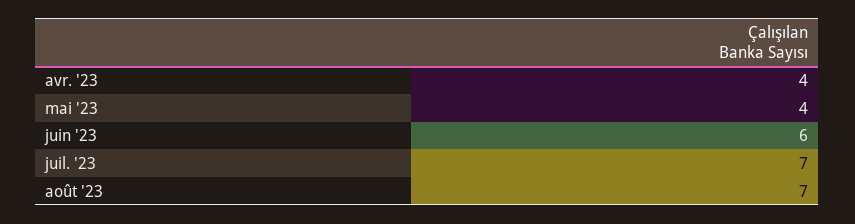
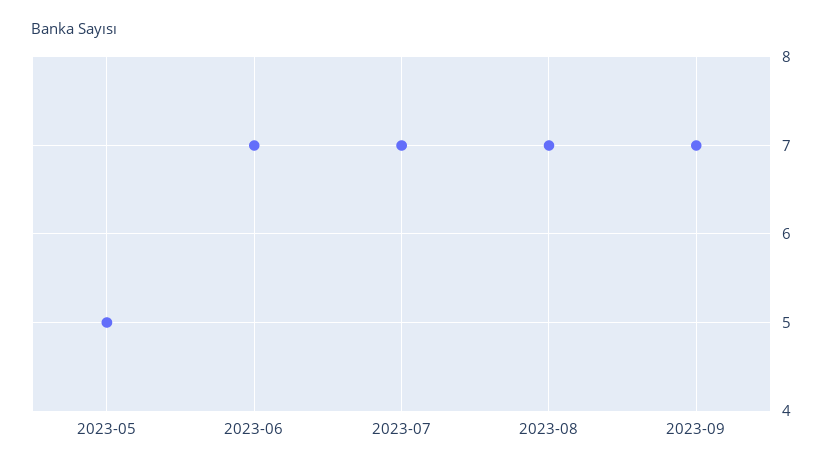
avr. '23: 4 -> none
mai '23: 4 -> 5
juin '23: 6 -> 7
2023-09: none -> 7

